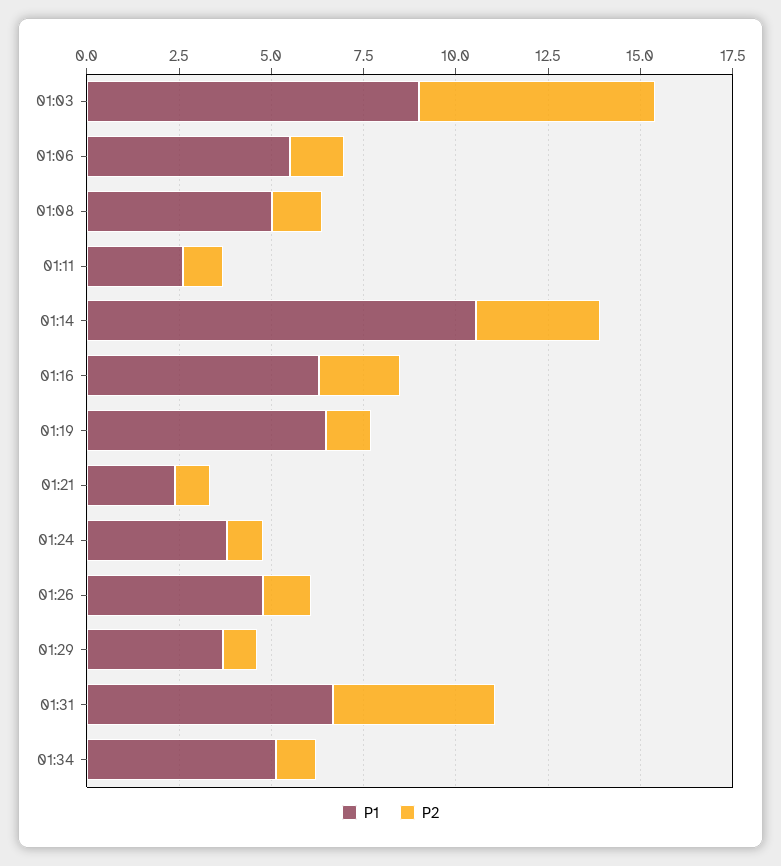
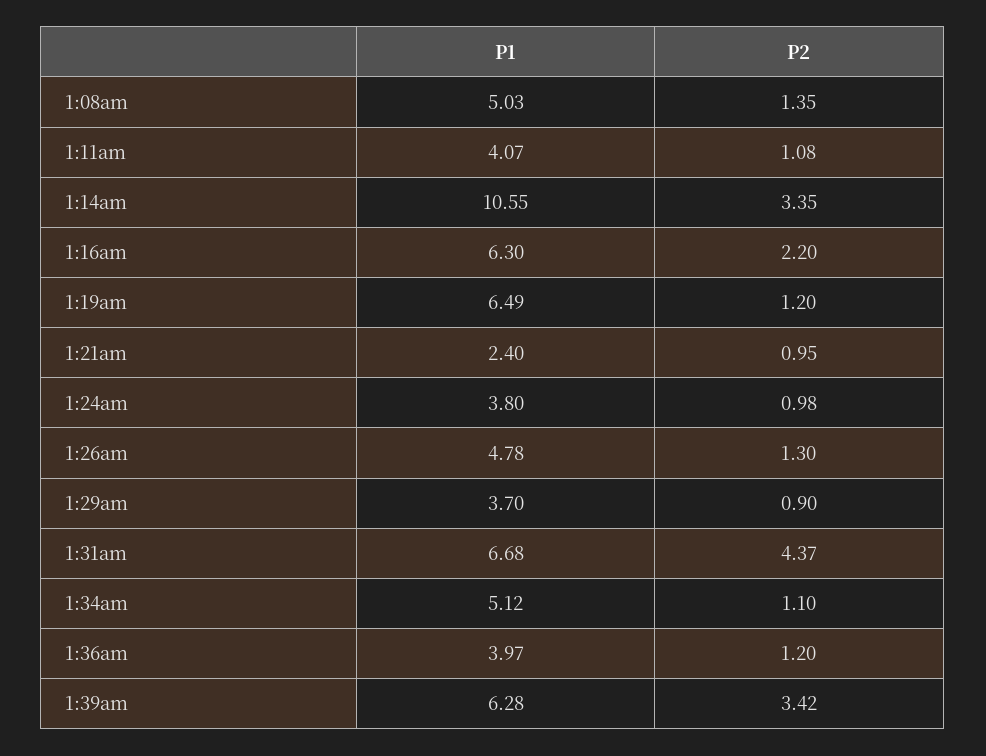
P1, 01:03: 9 -> none
P2, 01:03: 6.5 -> none
P1, 01:06: 5.5 -> none
P2, 01:06: 1.5 -> none
P1, 01:11: 2.5 -> 4.07
P1, 1:36am: none -> 3.97
P2, 1:36am: none -> 1.2
P1, 1:39am: none -> 6.28
P2, 1:39am: none -> 3.42

